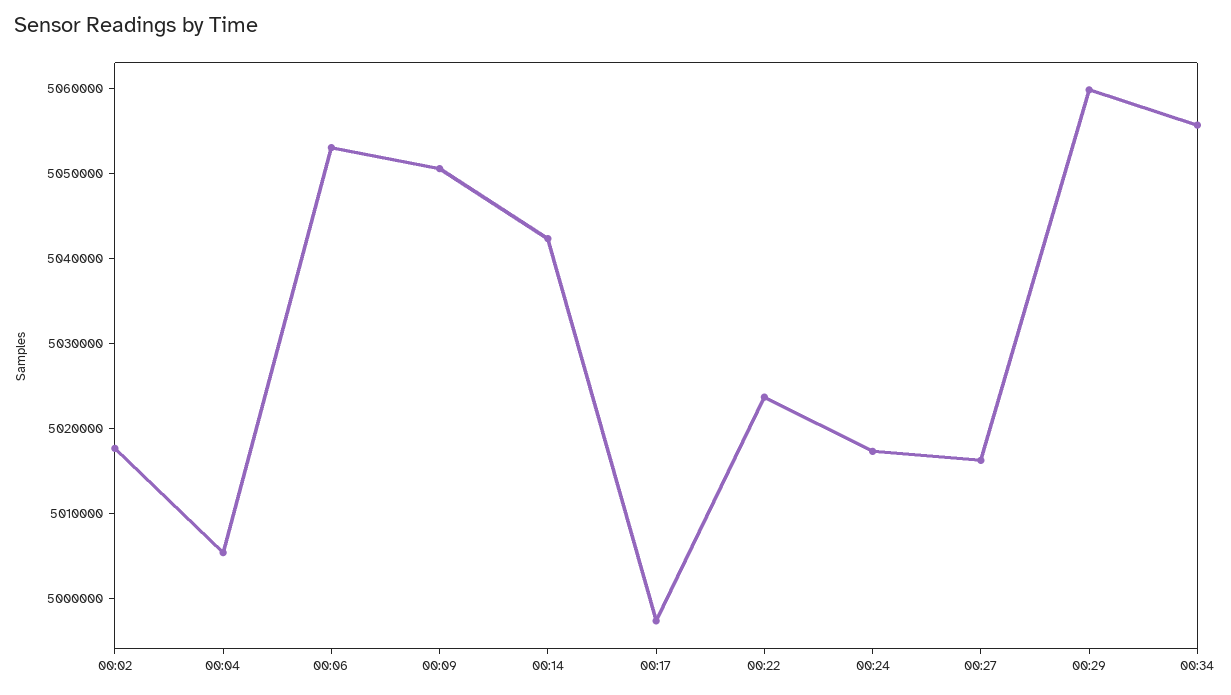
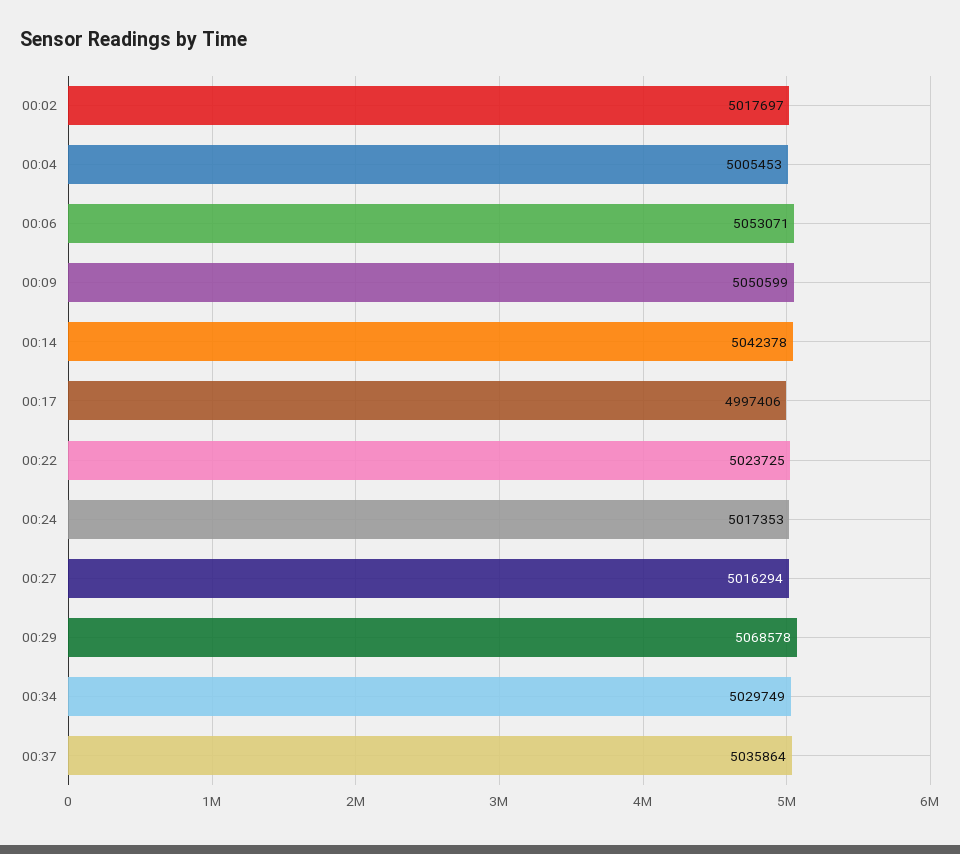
00:29: 5060000 -> 5068578
00:34: 5056000 -> 5029749
00:37: none -> 5035864

